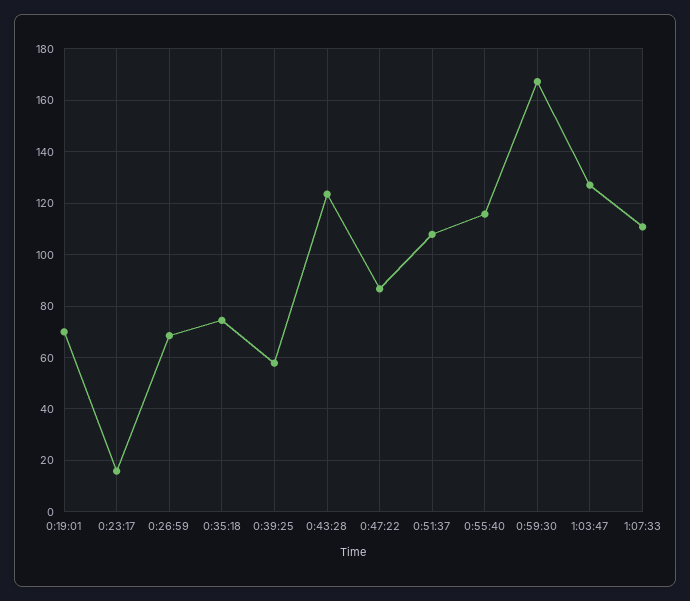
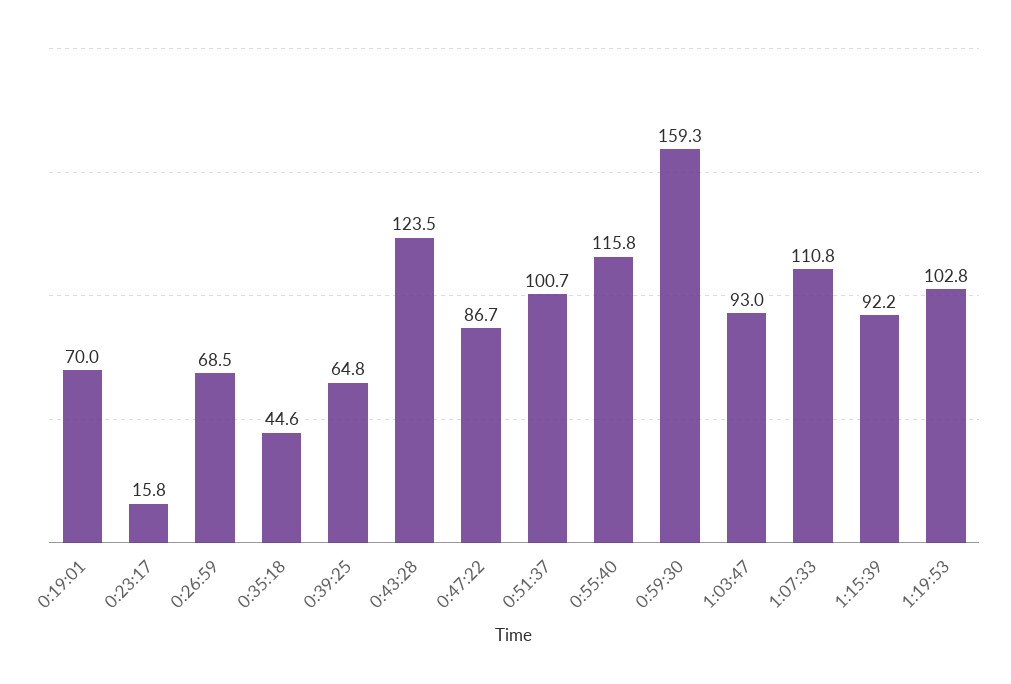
0:35:18: 75 -> 44.6
0:39:25: 57.5 -> 64.8
0:51:37: 107.5 -> 100.7
0:59:30: 167.5 -> 159.3
1:03:47: 127.5 -> 93
1:15:39: none -> 92.2
1:19:53: none -> 102.8

